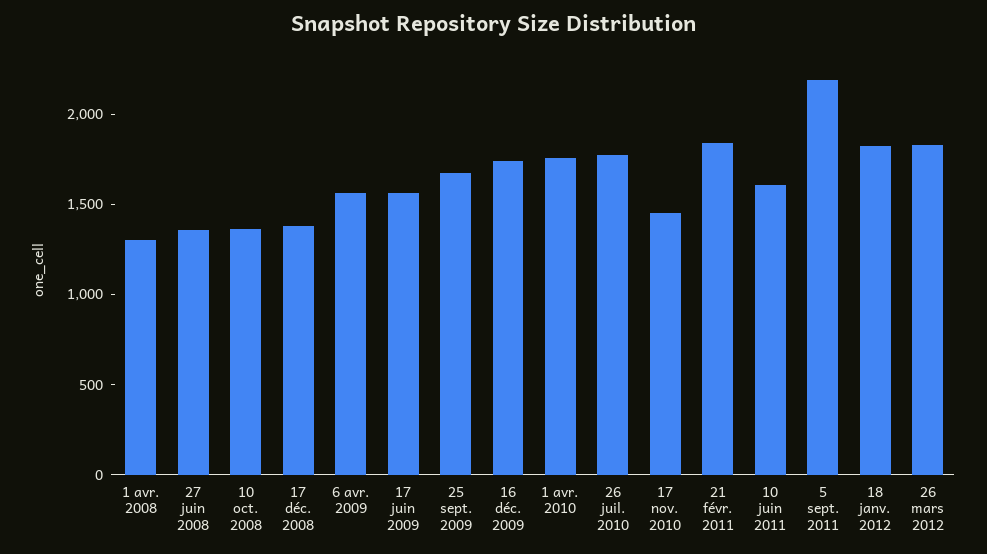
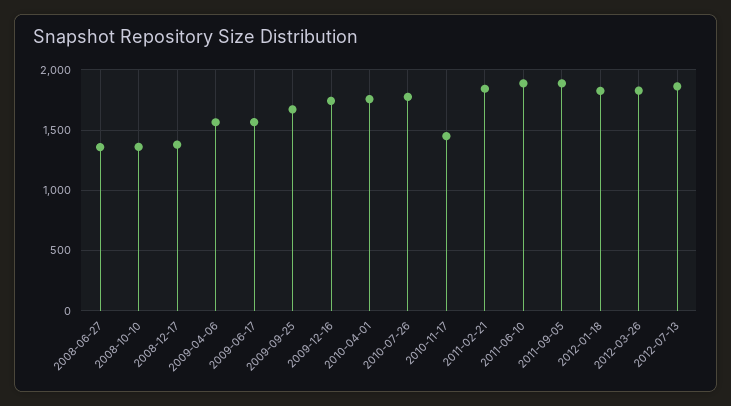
1 avr. 2008: 1300 -> none
10 juin 2011: 1600 -> 1900
5 sept. 2011: 2200 -> 1900
2012-07-13: none -> 1850

